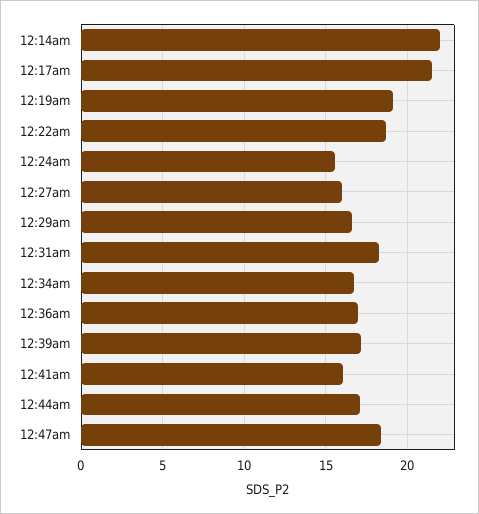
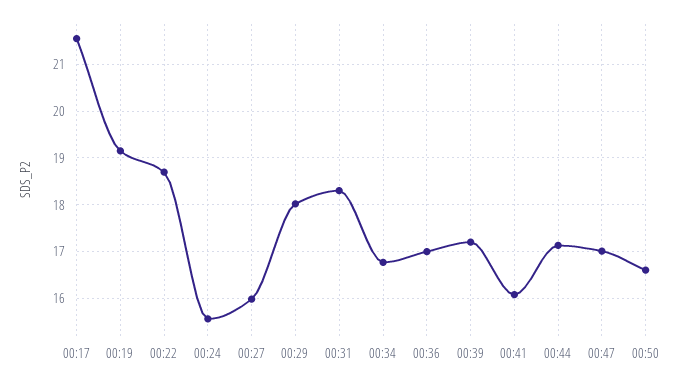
12:14am: 22 -> none
12:29am: 16.5 -> 18
12:47am: 18.5 -> 17
00:50: none -> 16.6

